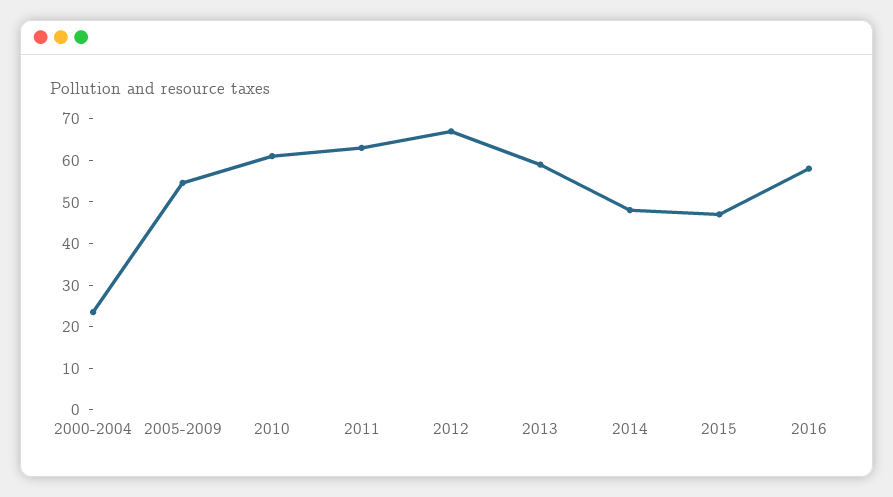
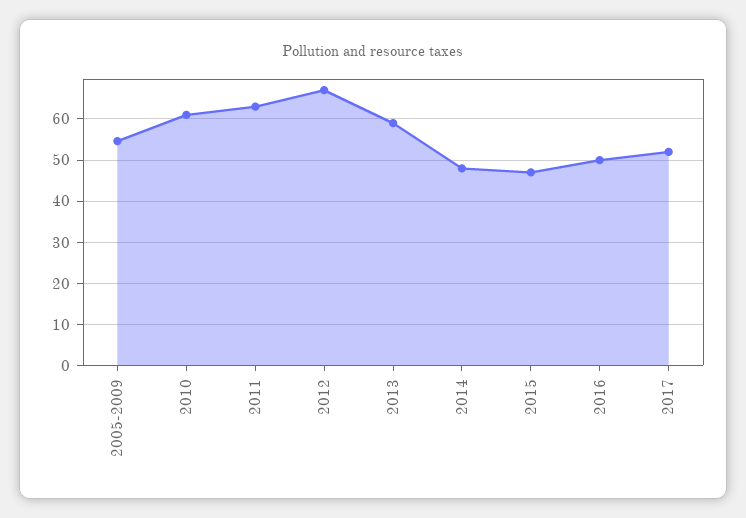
2000-2004: 24 -> none
2016: 58 -> 50
2017: none -> 52

